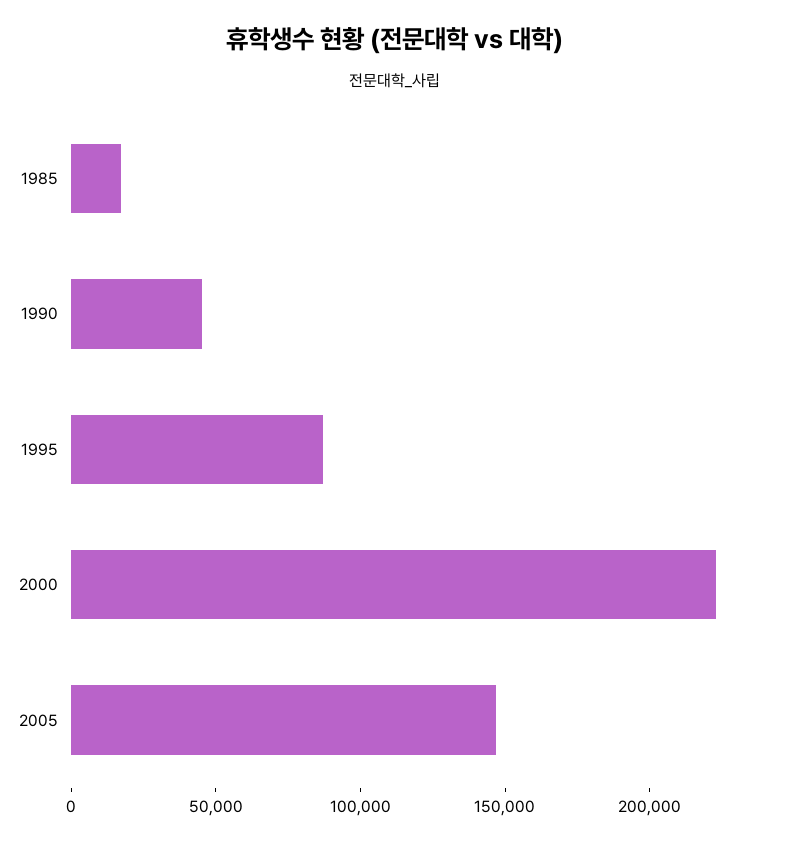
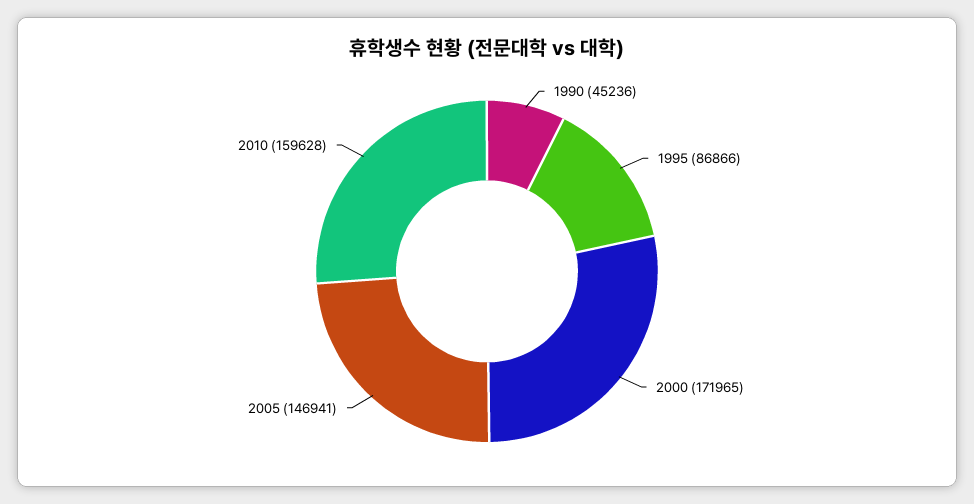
1985: 20000 -> none
2000: 220000 -> 171965
2010: none -> 159628

